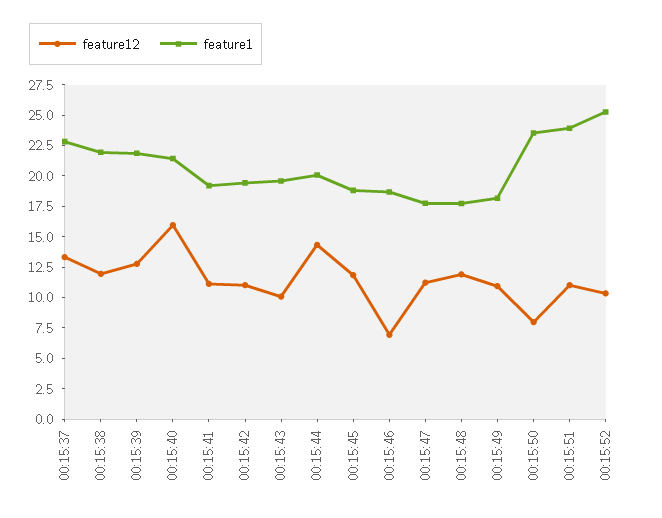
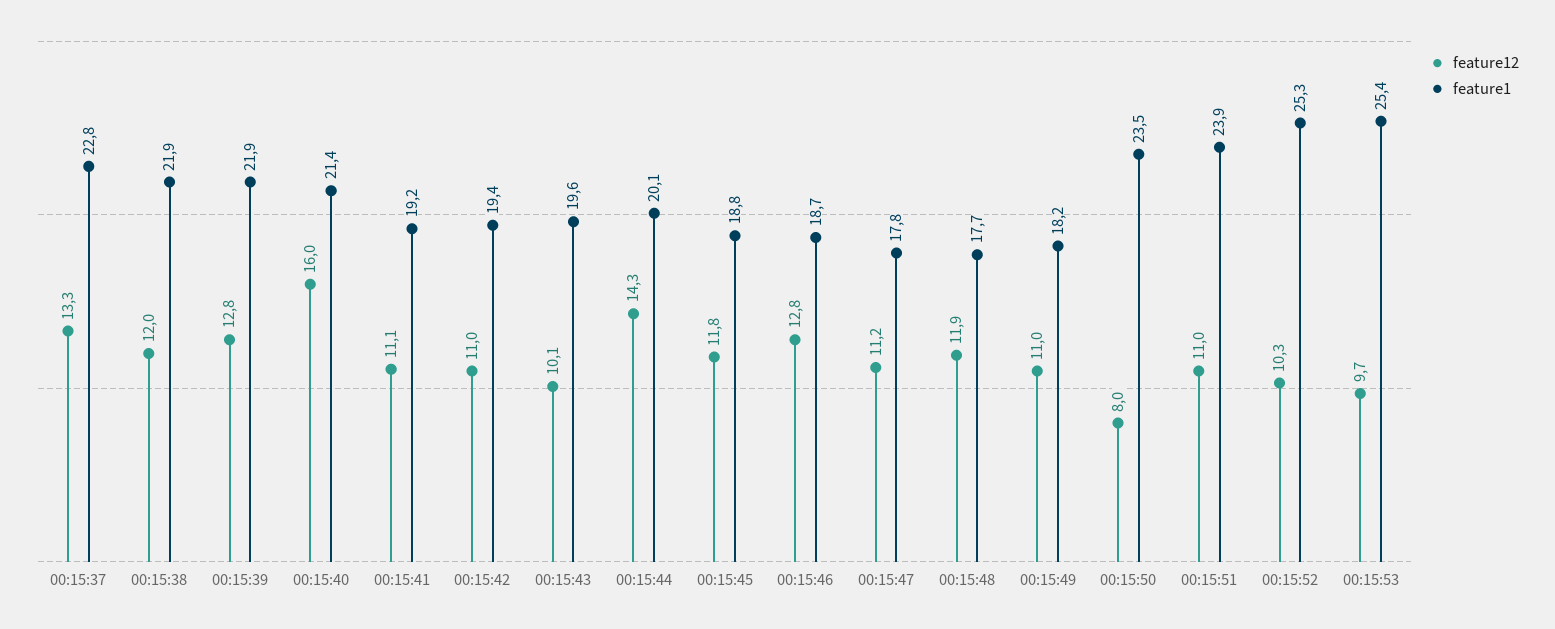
feature12, 00:15:46: 7.5 -> 12.8
feature12, 00:15:53: none -> 9.7
feature1, 00:15:53: none -> 25.4

